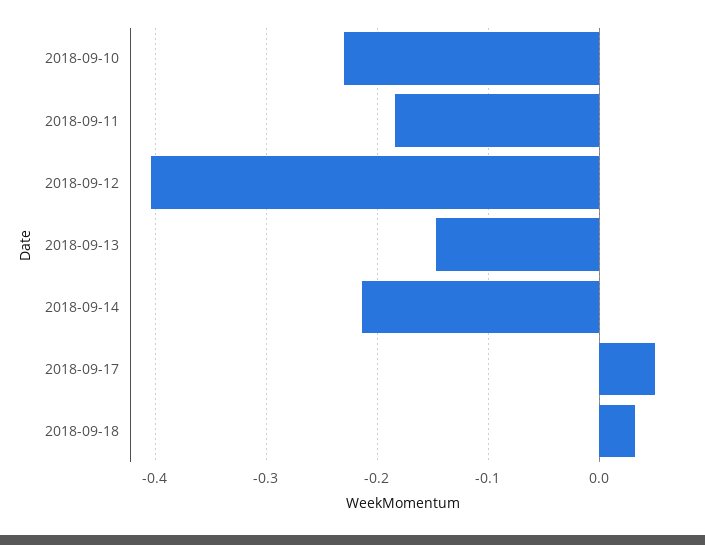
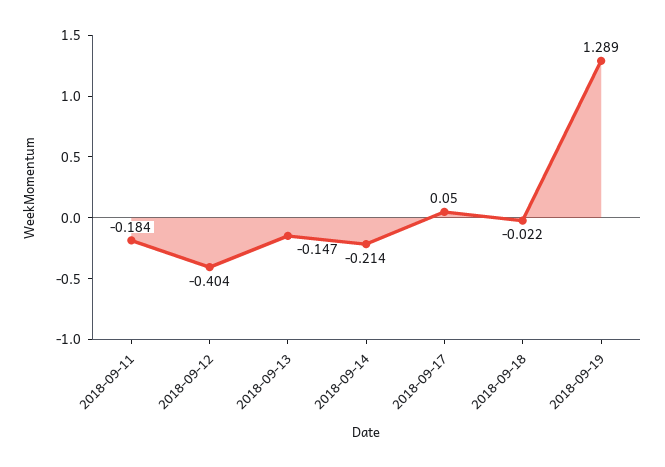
2018-09-10: -0.23 -> none
2018-09-18: 0.03 -> -0.022
2018-09-19: none -> 1.289

